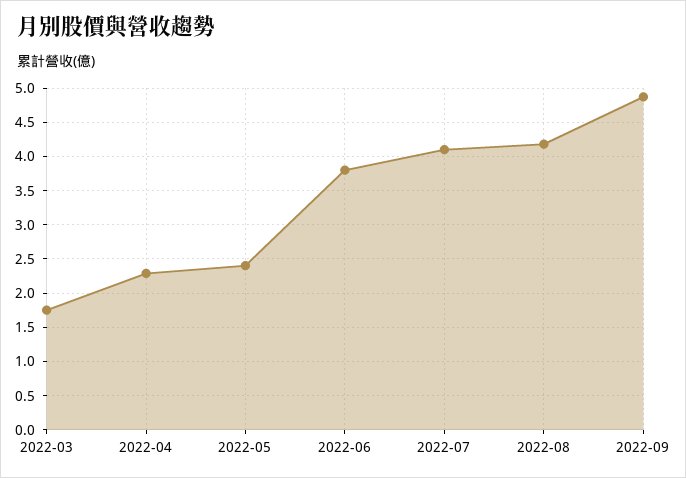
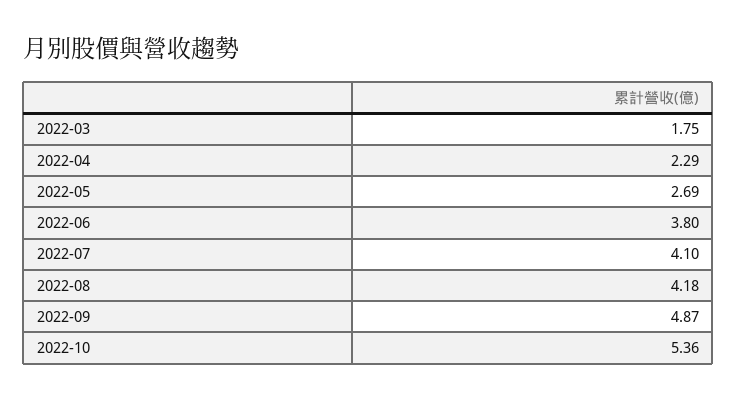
2022-05: 2.4 -> 2.69
2022-10: none -> 5.36

